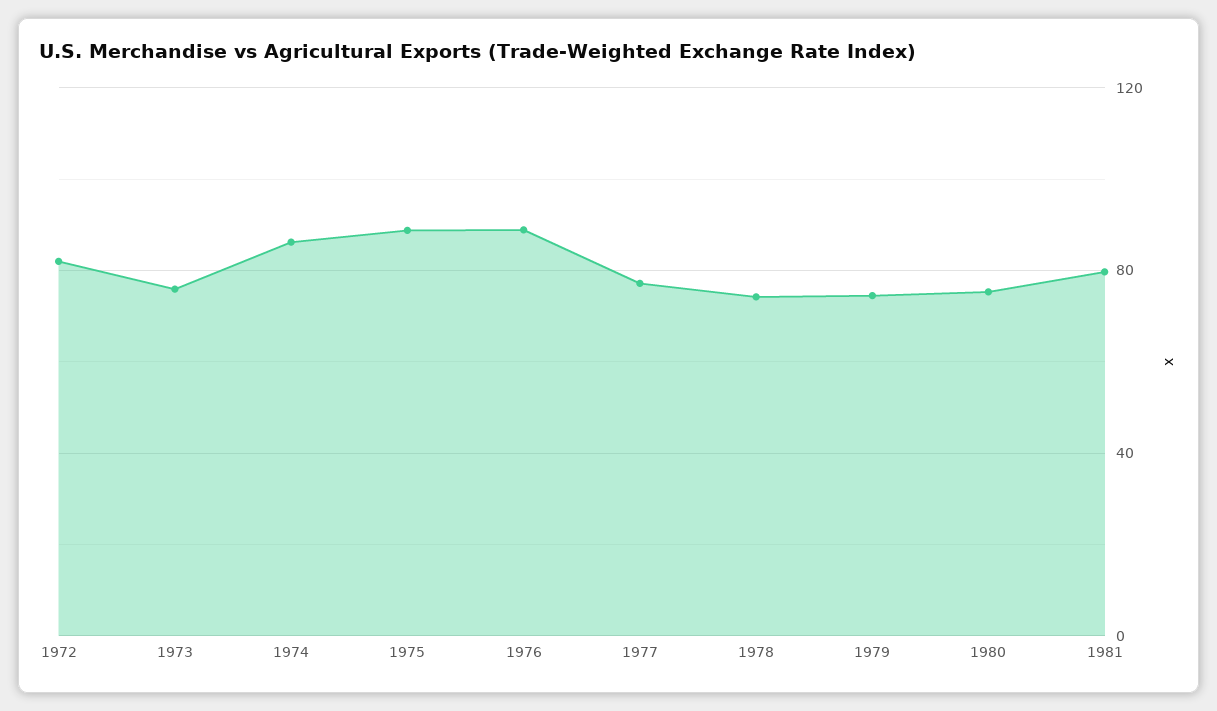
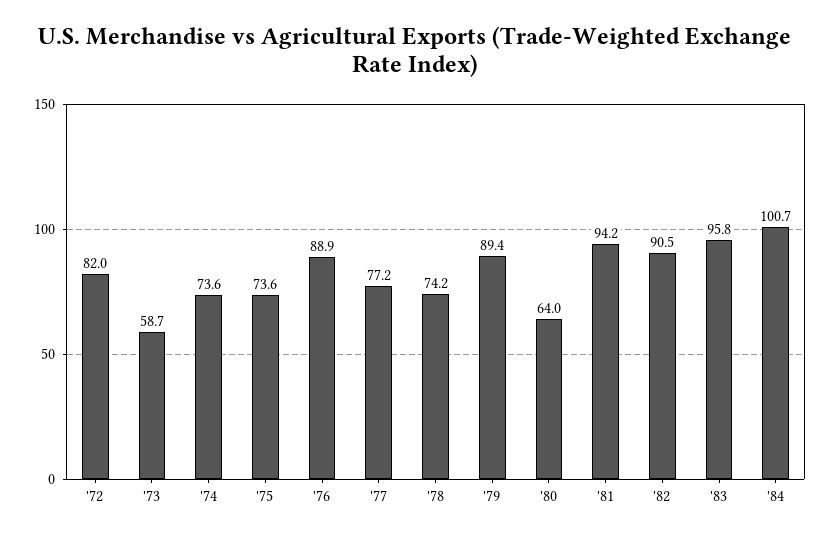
1973: 75 -> 58.7
1974: 85 -> 73.6
1975: 90 -> 73.6
1979: 75 -> 89.4
1980: 75 -> 64
1981: 80 -> 94.2
'82: none -> 90.5
'83: none -> 95.8
'84: none -> 100.7

